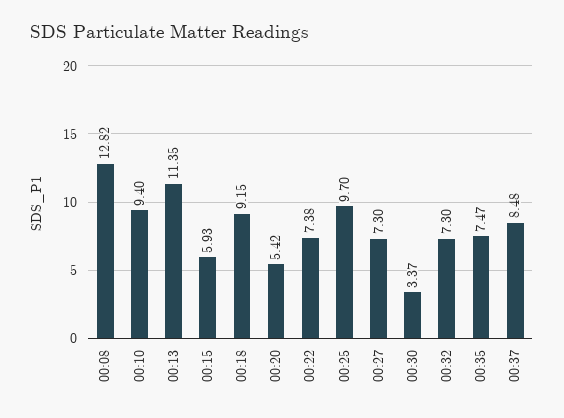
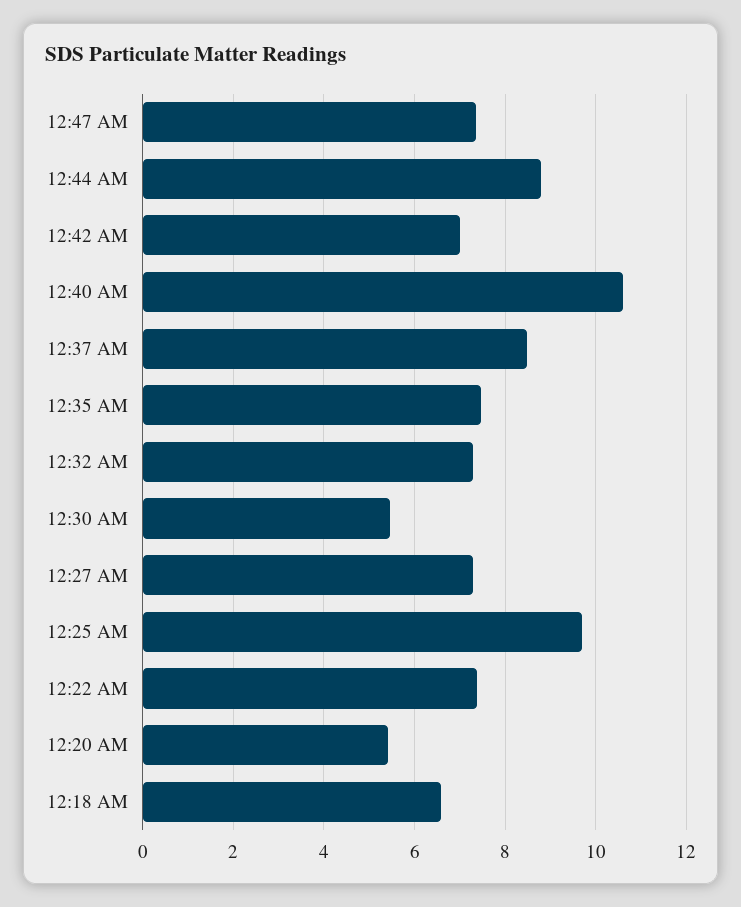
00:08: 12.82 -> none
00:10: 9.4 -> none
00:13: 11.35 -> none
00:15: 5.93 -> none
00:18: 9.15 -> 6.6
00:30: 3.37 -> 5.4
12:47 AM: none -> 7.4
12:44 AM: none -> 8.8
12:42 AM: none -> 7
12:40 AM: none -> 10.6

